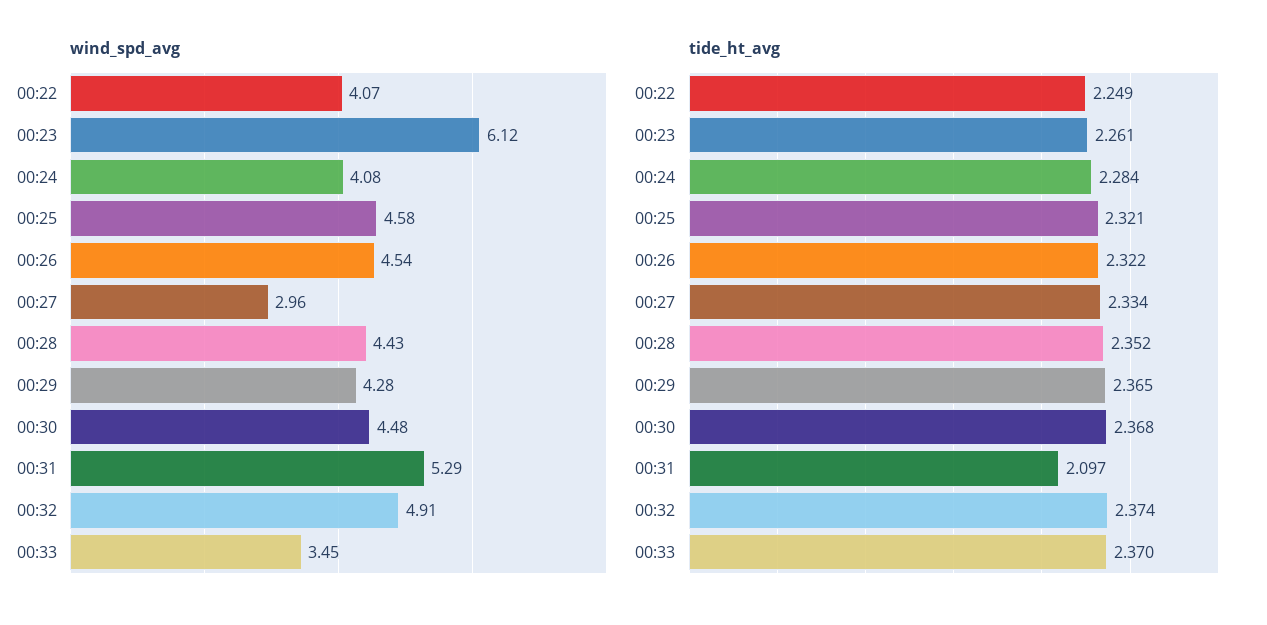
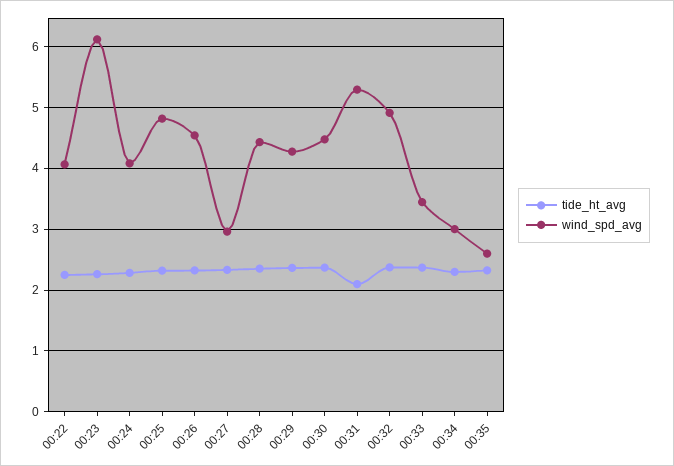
wind_spd_avg, 00:25: 4.58 -> 4.8
tide_ht_avg, 00:34: none -> 2.3
wind_spd_avg, 00:34: none -> 3
tide_ht_avg, 00:35: none -> 2.3
wind_spd_avg, 00:35: none -> 2.6

